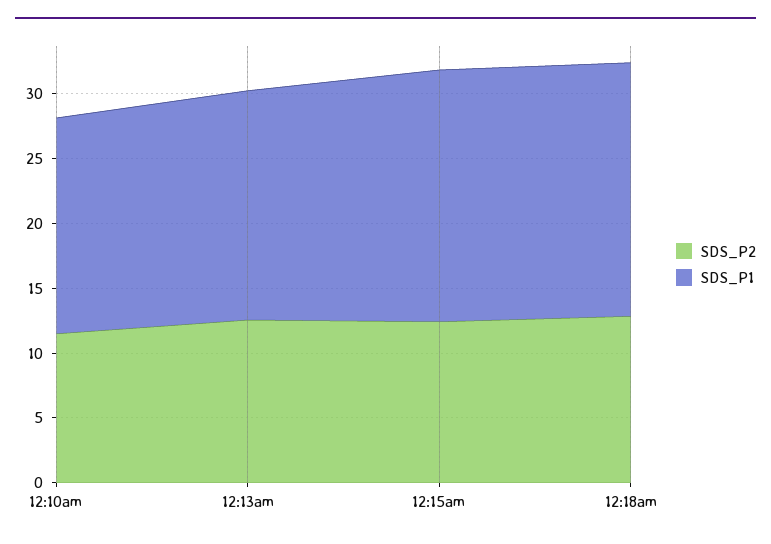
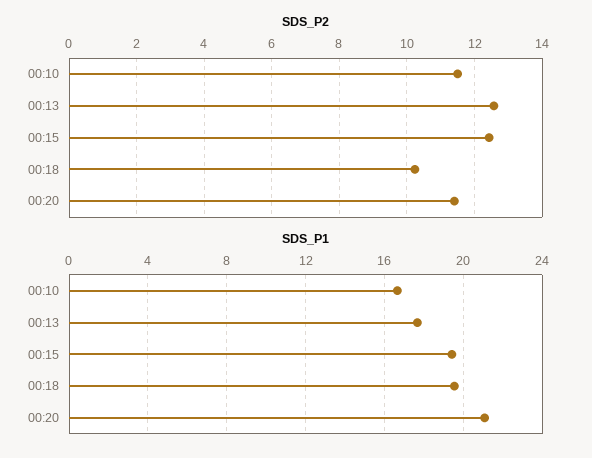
SDS_P2, 12:18am: 13 -> 10.2
SDS_P2, 00:20: none -> 11.4
SDS_P1, 00:20: none -> 21

